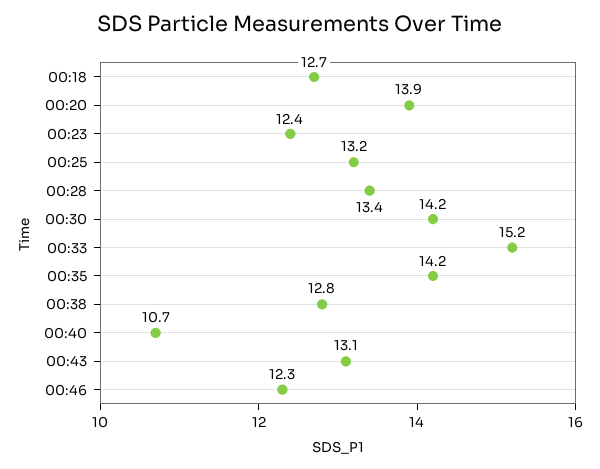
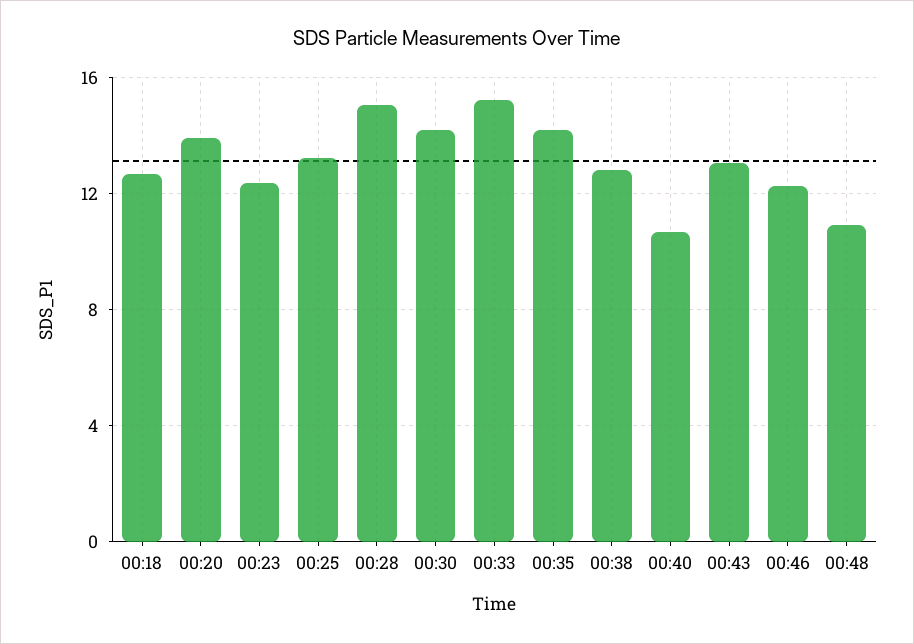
00:28: 13.4 -> 15
00:48: none -> 11

